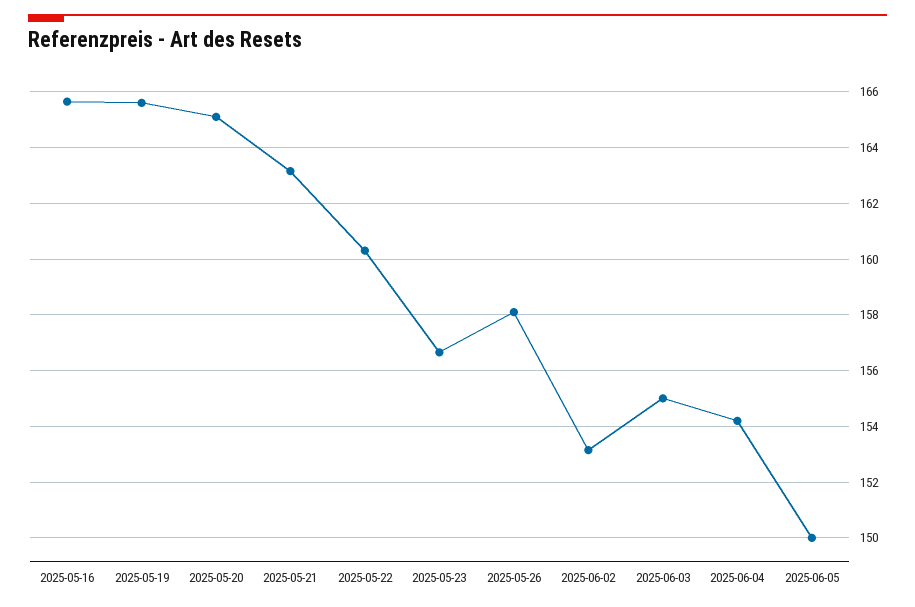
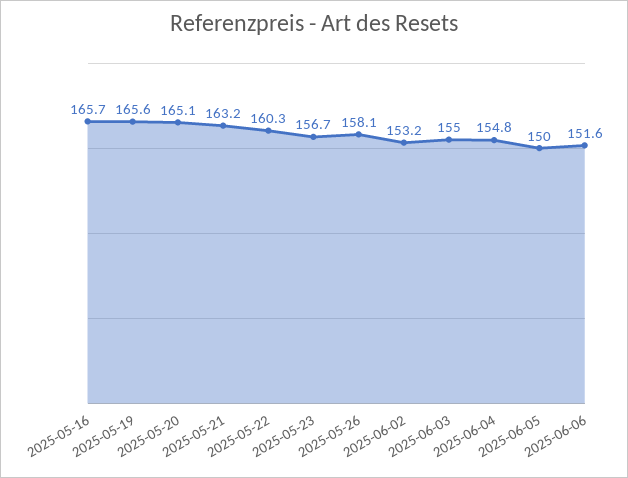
2025-06-04: 154.25 -> 154.8
2025-06-06: none -> 151.6

